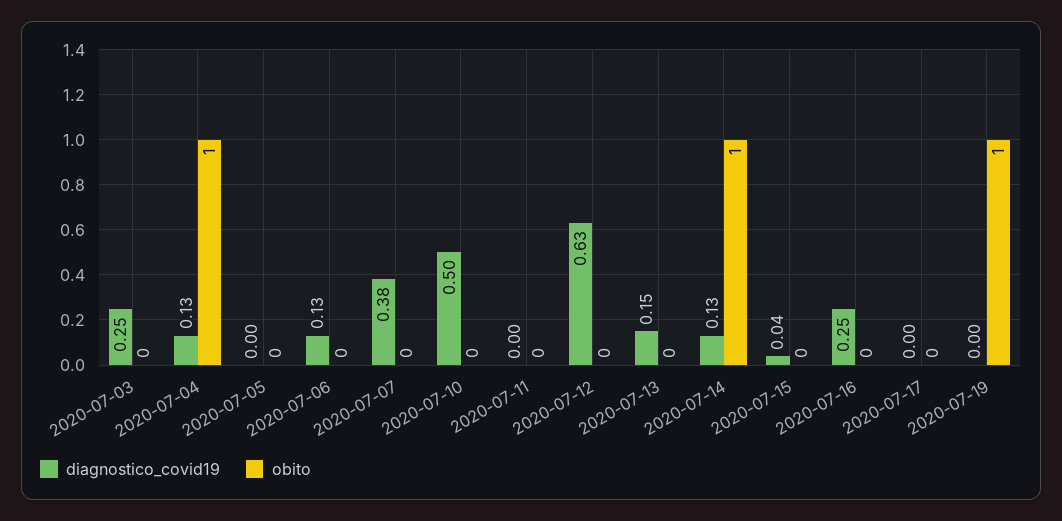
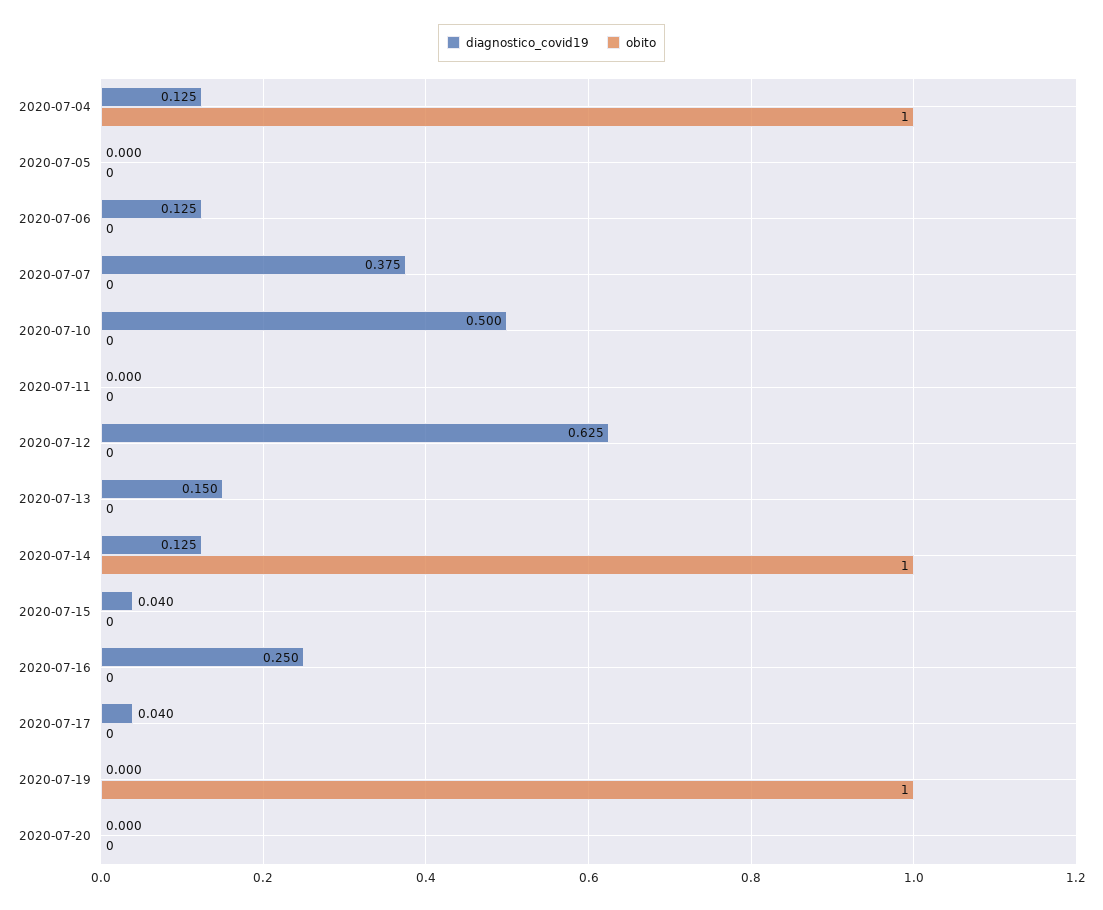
diagnostico_covid19, 2020-07-03: 0.25 -> none
obito, 2020-07-03: 0 -> none
diagnostico_covid19, 2020-07-17: 0 -> 0.04
diagnostico_covid19, 2020-07-20: none -> 0
obito, 2020-07-20: none -> 0

